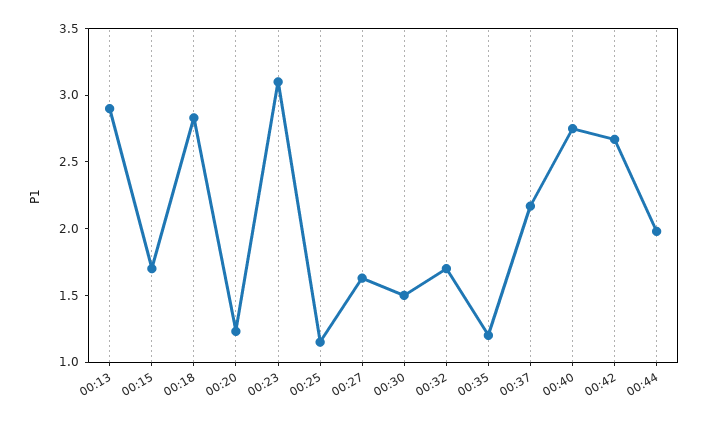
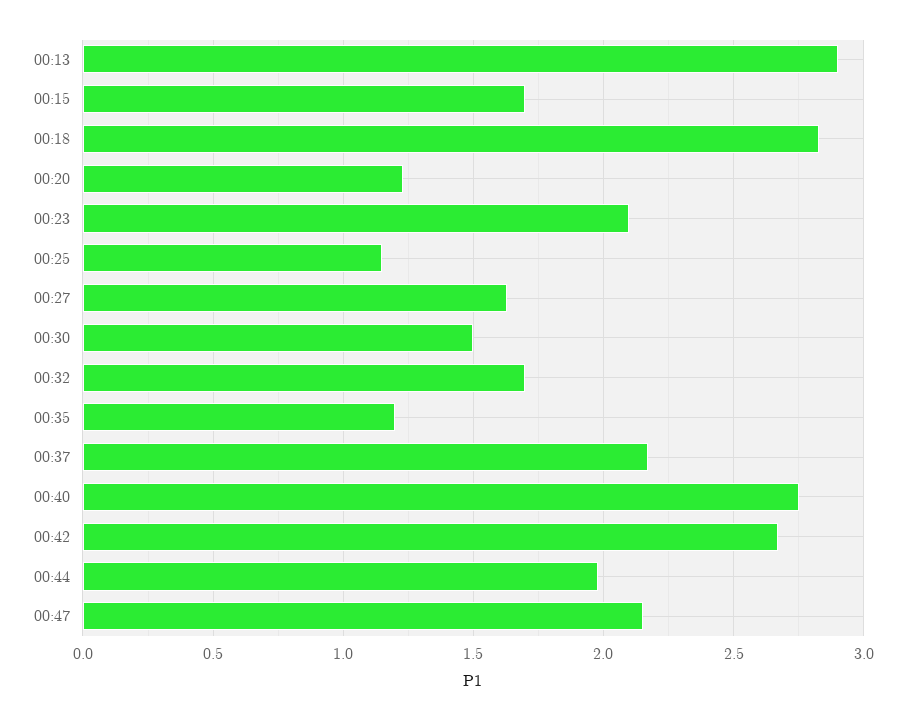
00:23: 3.1 -> 2.1
00:47: none -> 2.15

